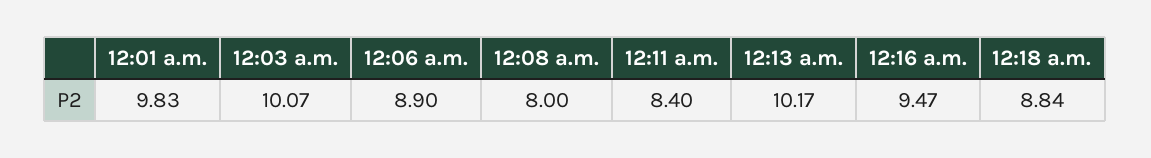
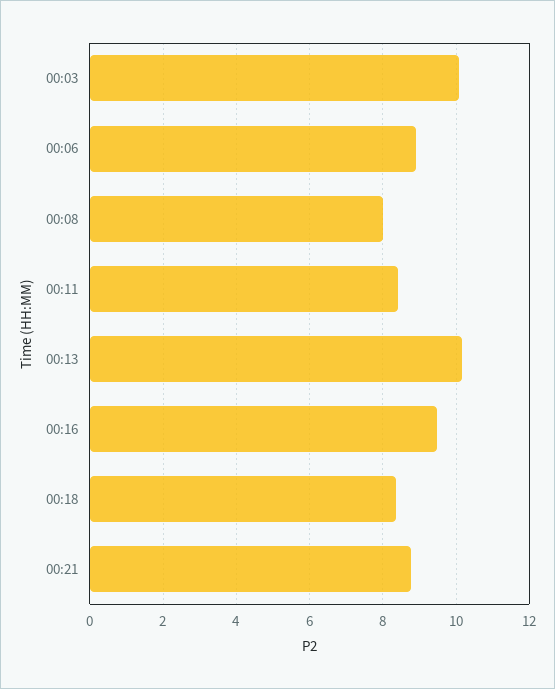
12:01 a.m.: 9.83 -> none
12:18 a.m.: 8.84 -> 8.4
00:21: none -> 8.8

